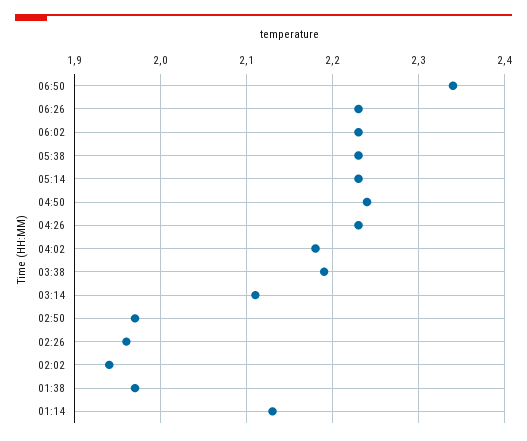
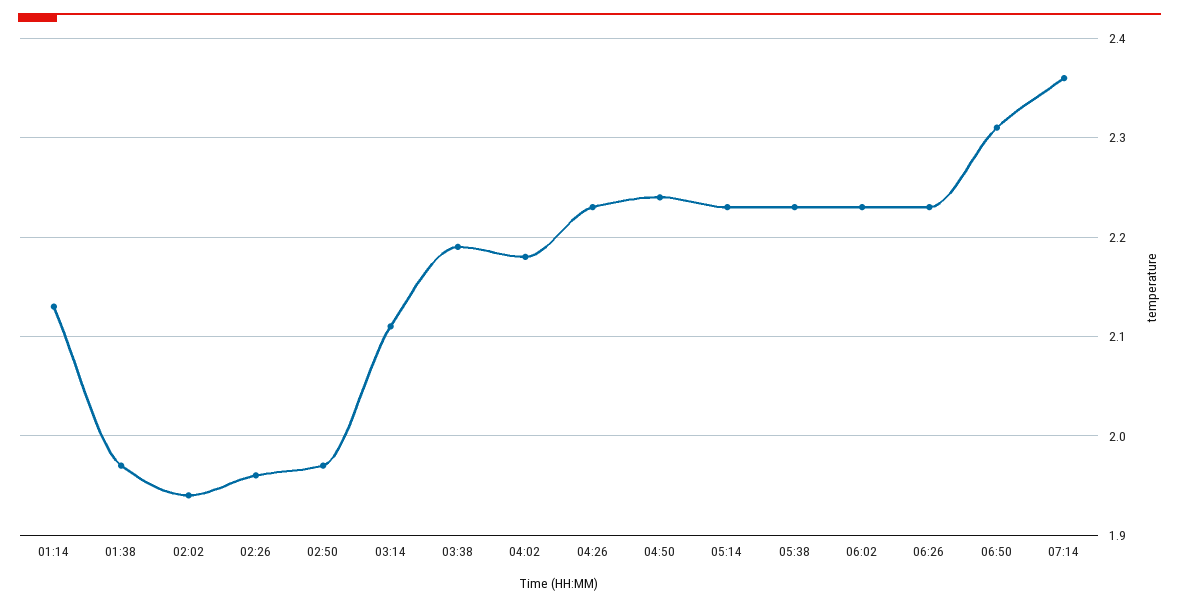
06:50: 2.34 -> 2.31
07:14: none -> 2.36

